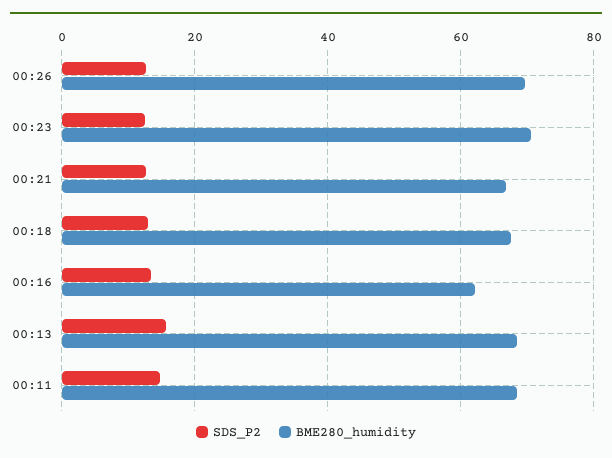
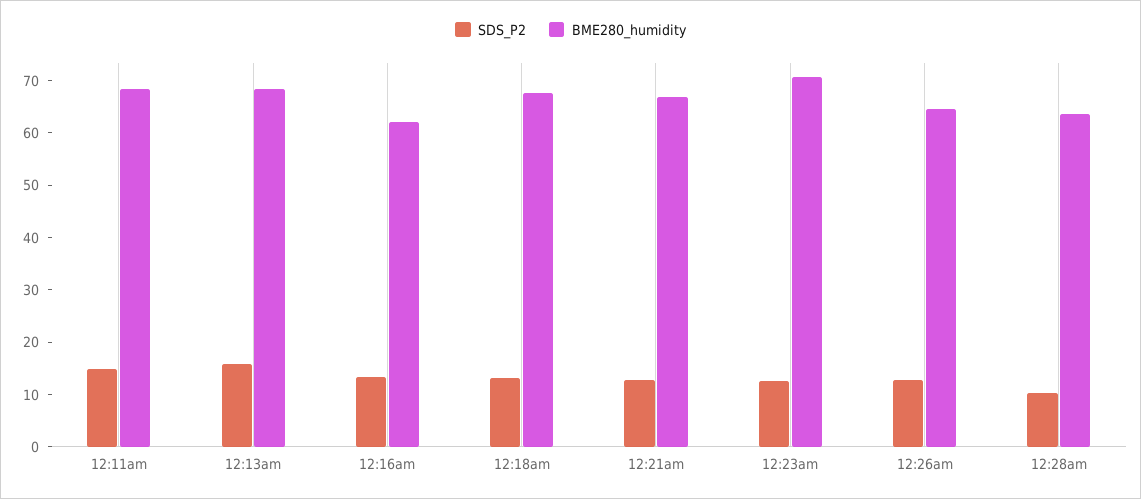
BME280_humidity, 00:26: 70 -> 64
SDS_P2, 12:28am: none -> 10
BME280_humidity, 12:28am: none -> 64

